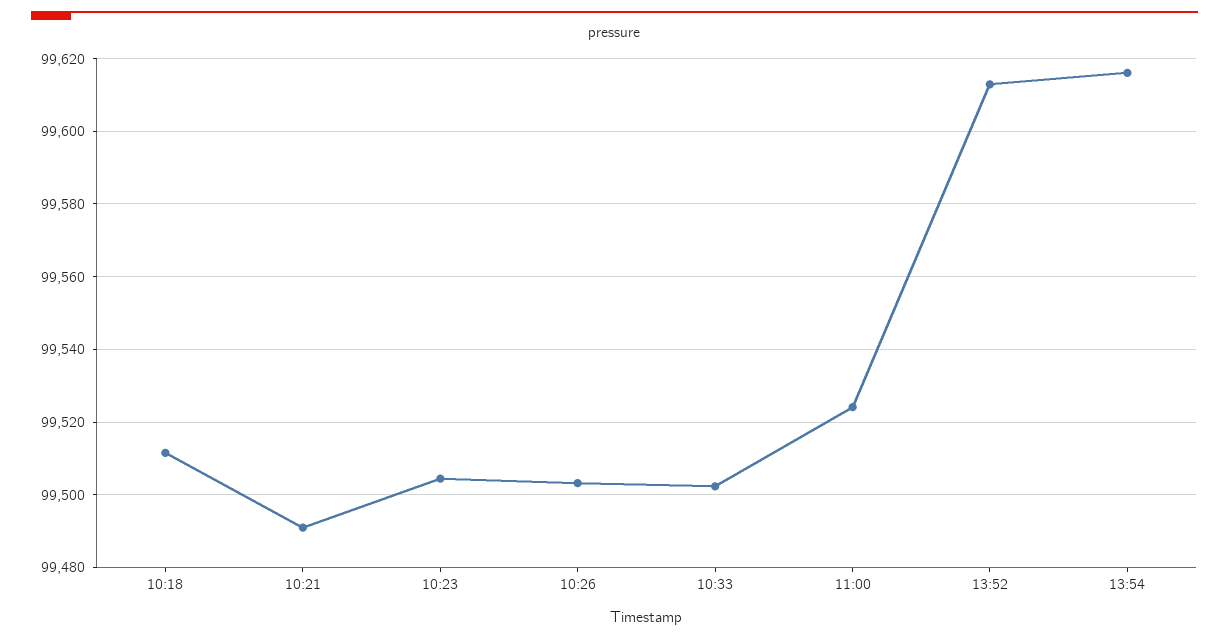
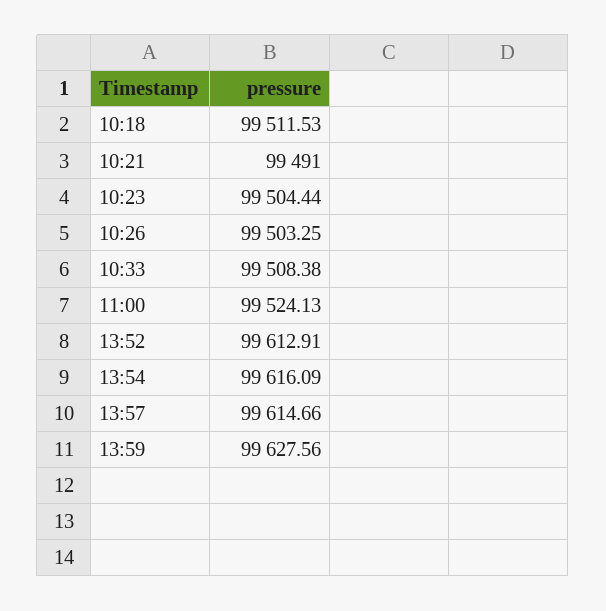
10:33: 99502 -> 99508.38
13:57: none -> 99614.66
13:59: none -> 99627.56

